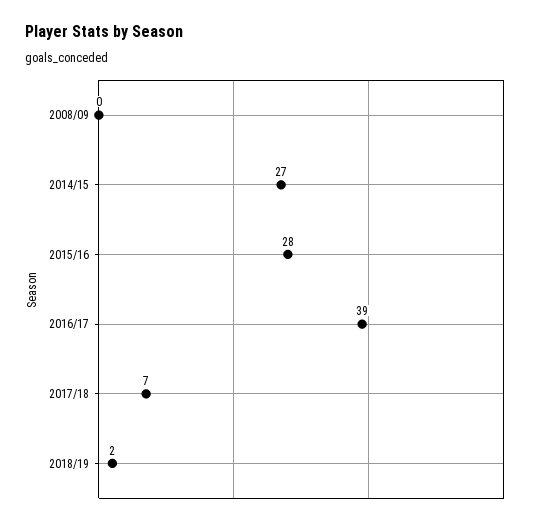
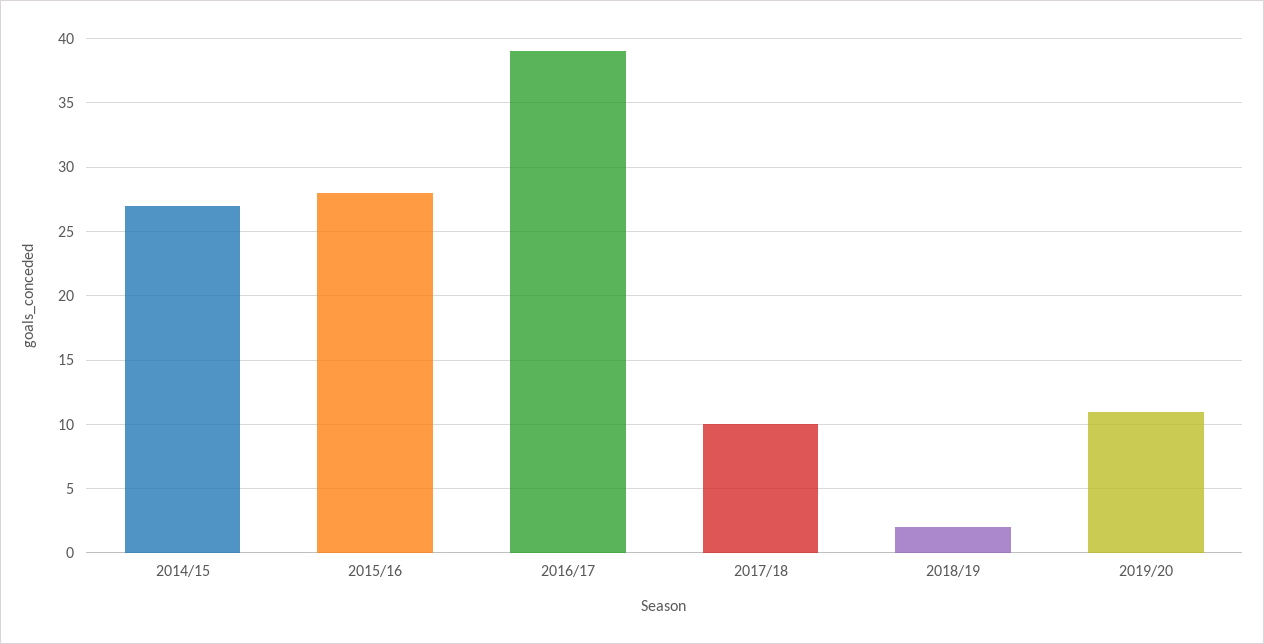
2008/09: 0 -> none
2017/18: 7 -> 10
2019/20: none -> 11

